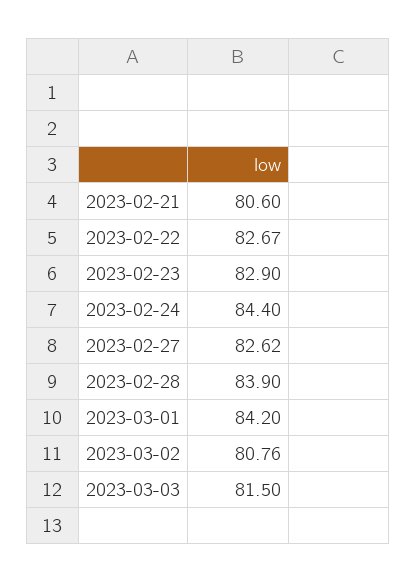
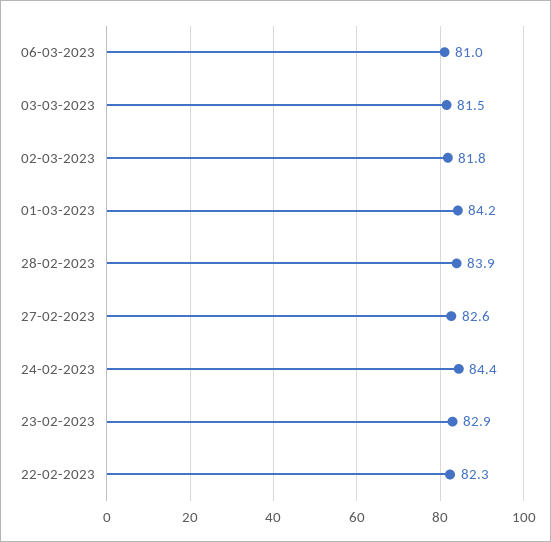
2023-02-21: 80.6 -> none
2023-02-22: 82.67 -> 82.3
2023-03-02: 80.76 -> 81.8
06-03-2023: none -> 81

